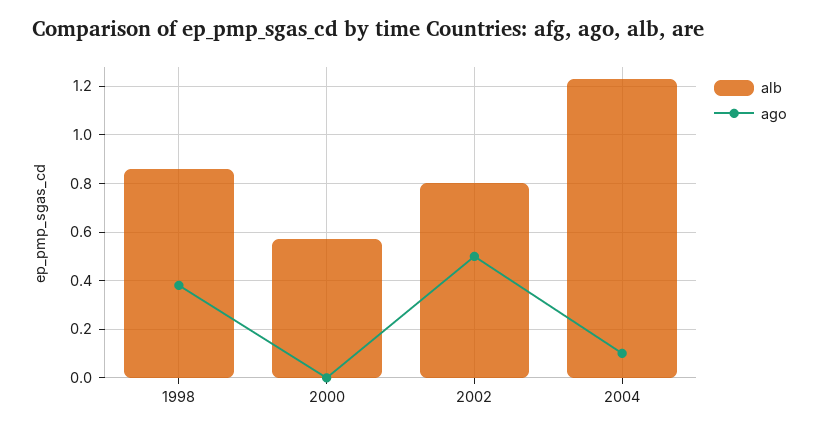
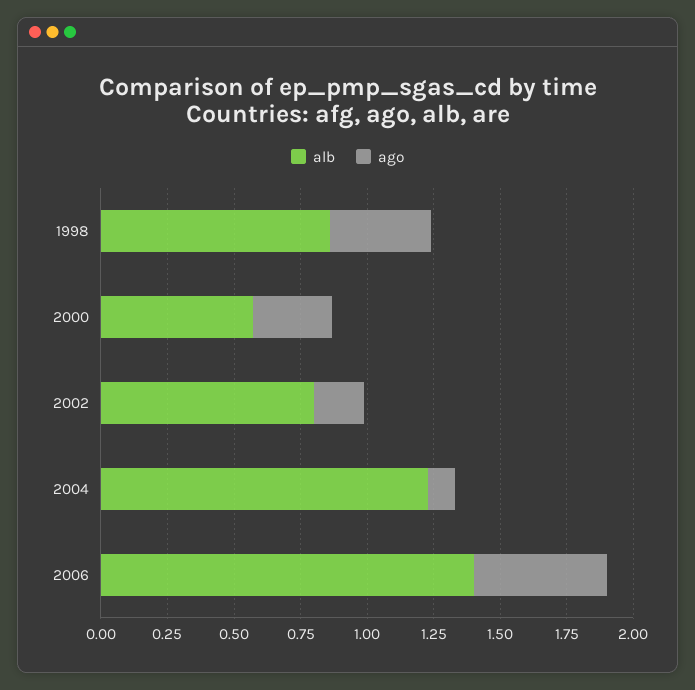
ago, 2000: 0 -> 0.3
ago, 2002: 0.5 -> 0.2
alb, 2006: none -> 1.4
ago, 2006: none -> 0.5

